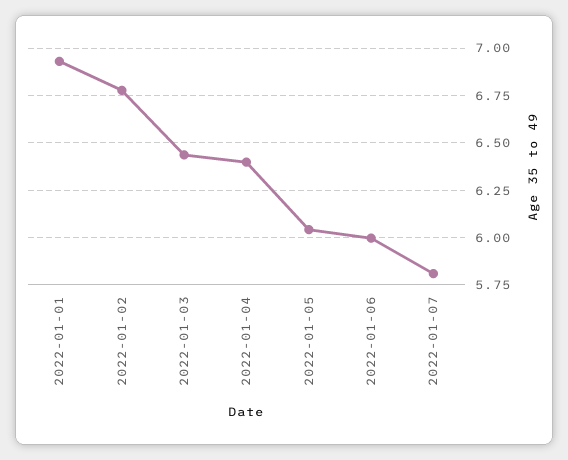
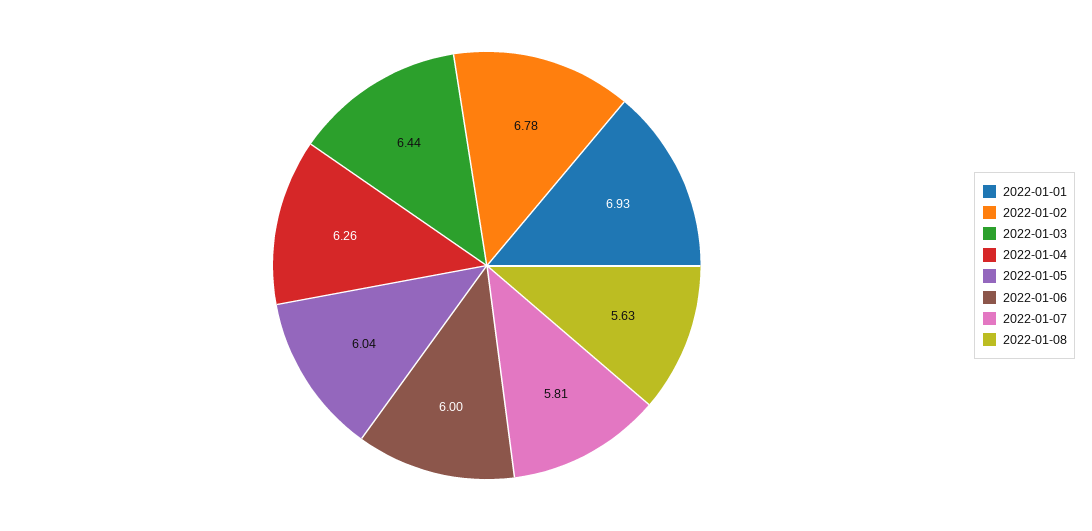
2022-01-04: 6.4 -> 6.26
2022-01-08: none -> 5.63

